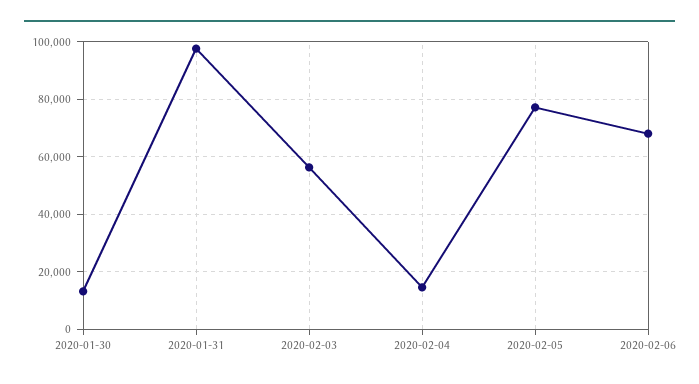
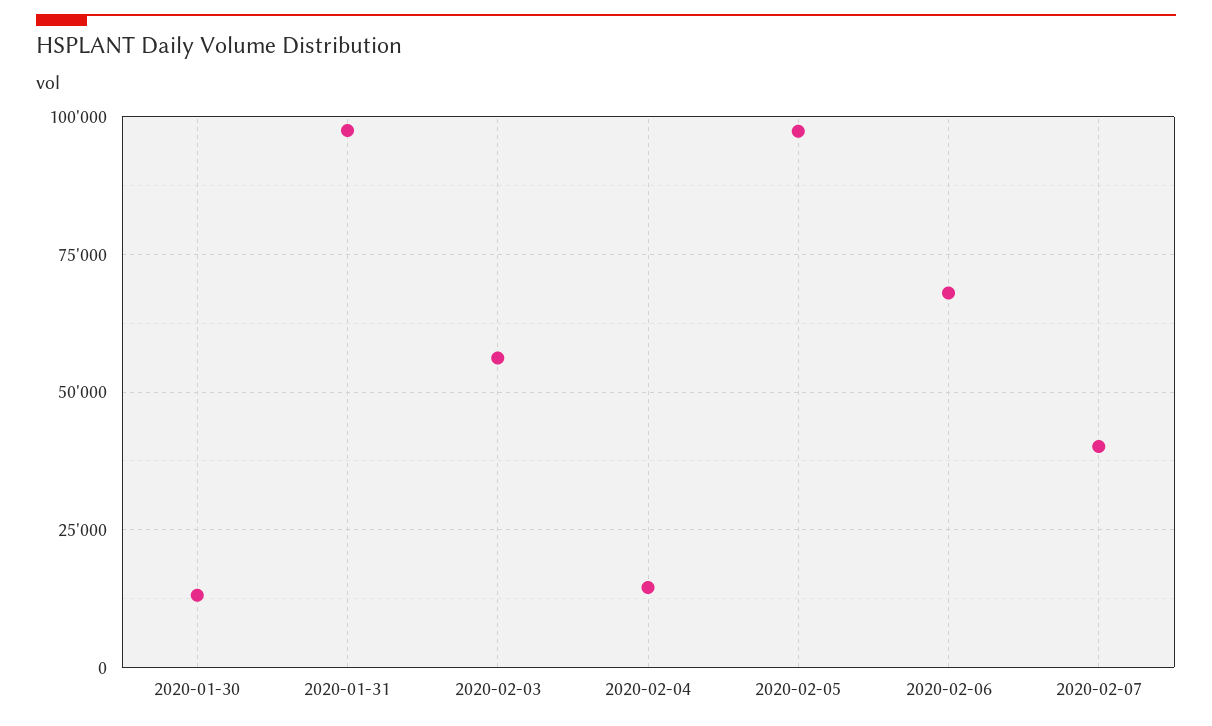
2020-02-05: 77500 -> 97500
2020-02-07: none -> 40000

